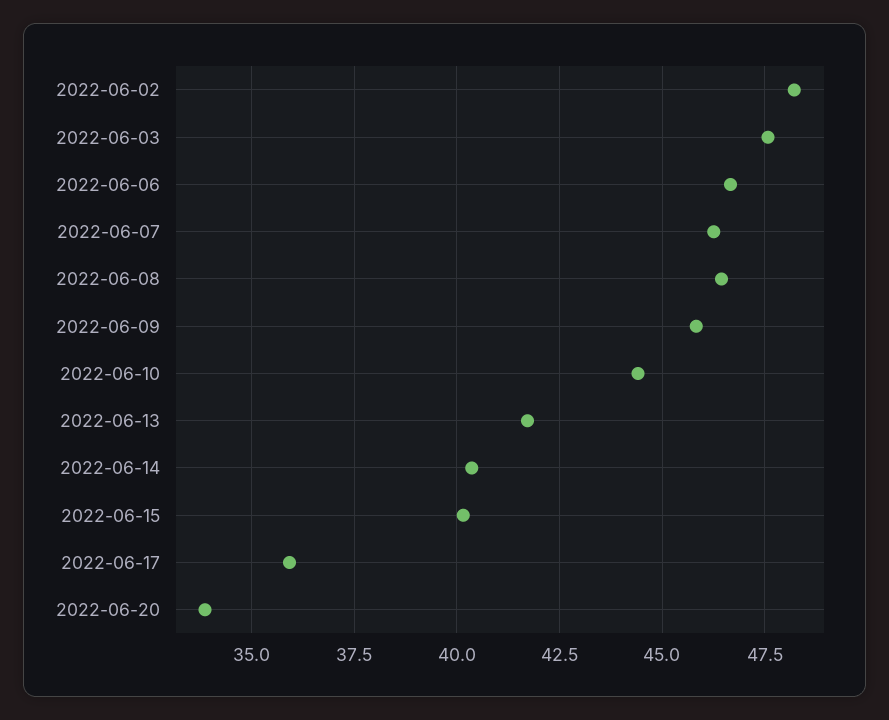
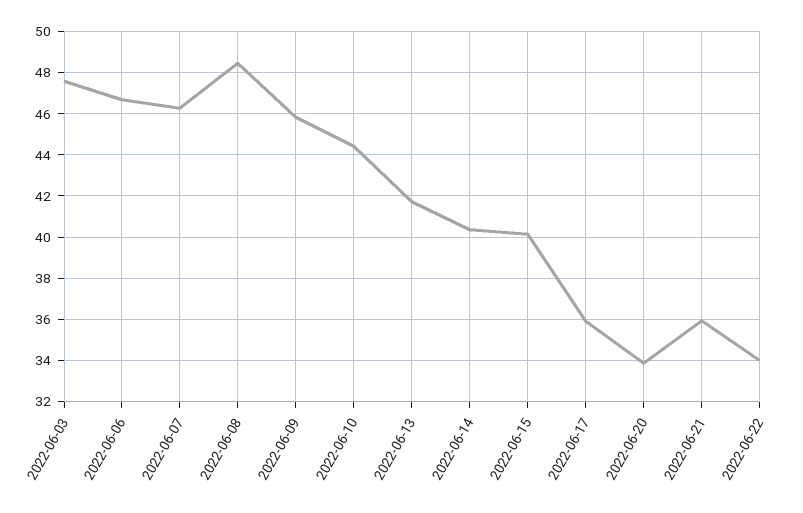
2022-06-02: 48.25 -> none
2022-06-08: 46.5 -> 48.5
2022-06-21: none -> 36
2022-06-22: none -> 34

